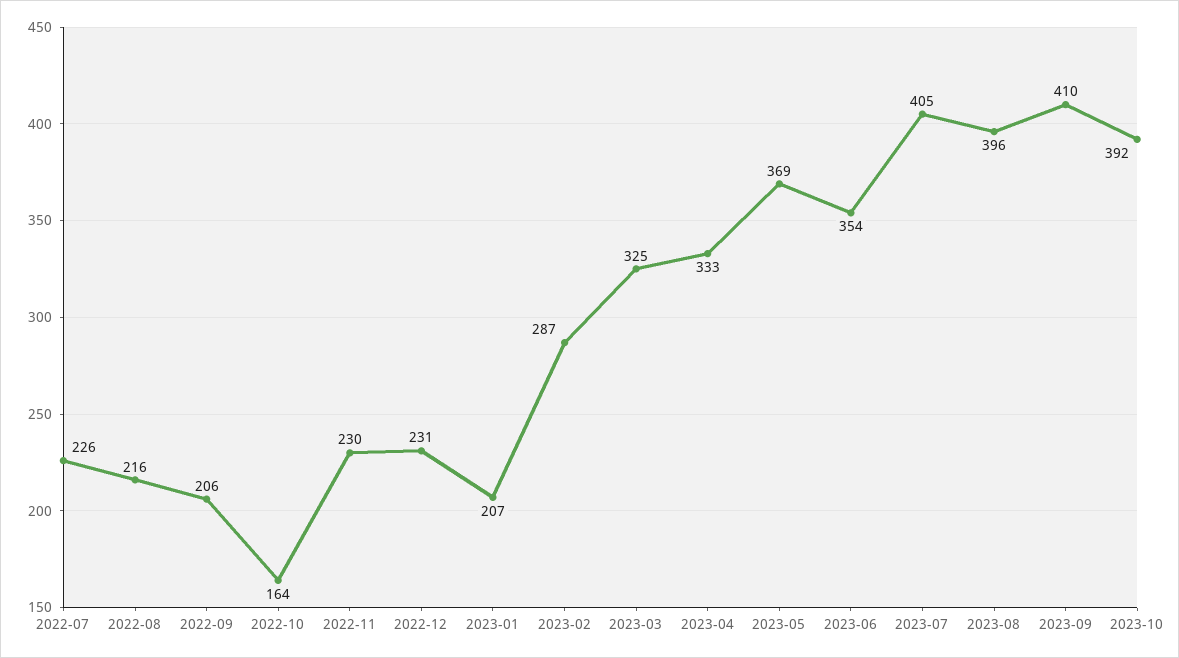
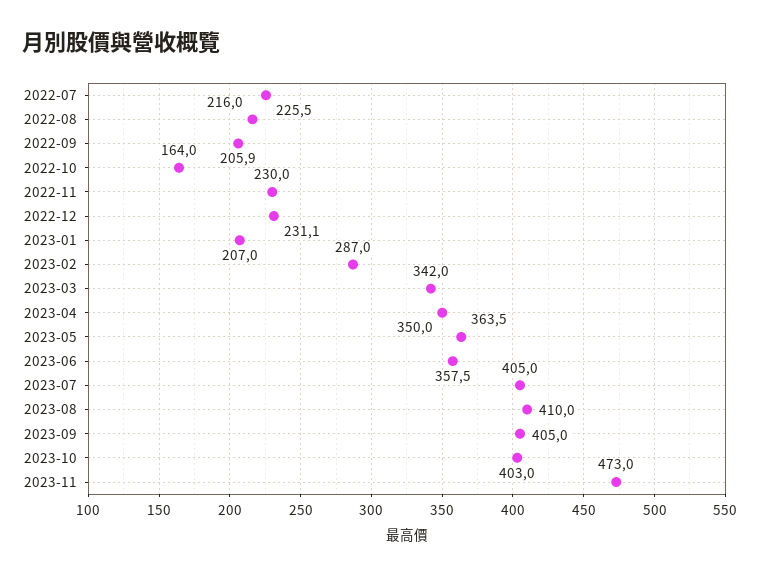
2023-03: 325 -> 342
2023-04: 333 -> 350
2023-05: 369 -> 363.5
2023-06: 354 -> 357.5
2023-08: 396 -> 410
2023-09: 410 -> 405
2023-10: 392 -> 403
2023-11: none -> 473

